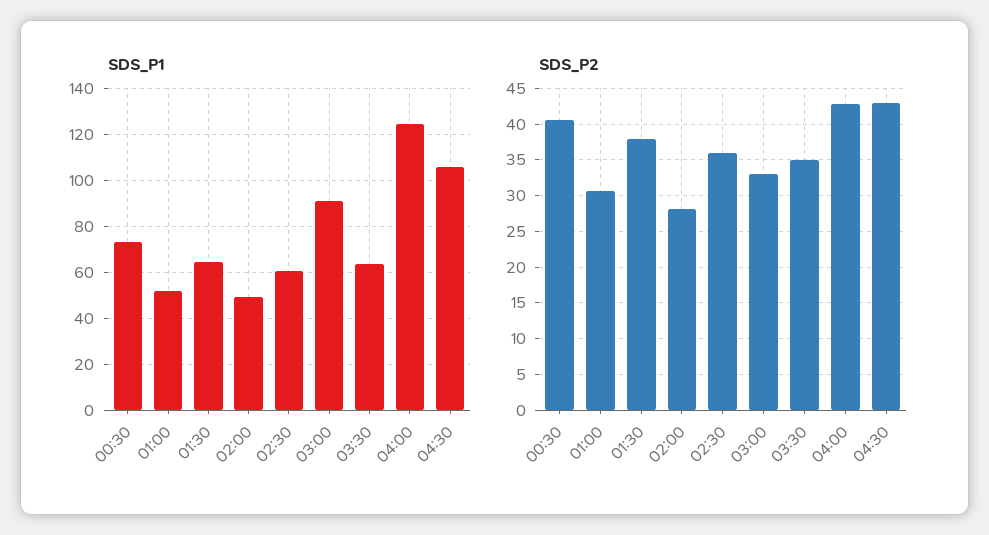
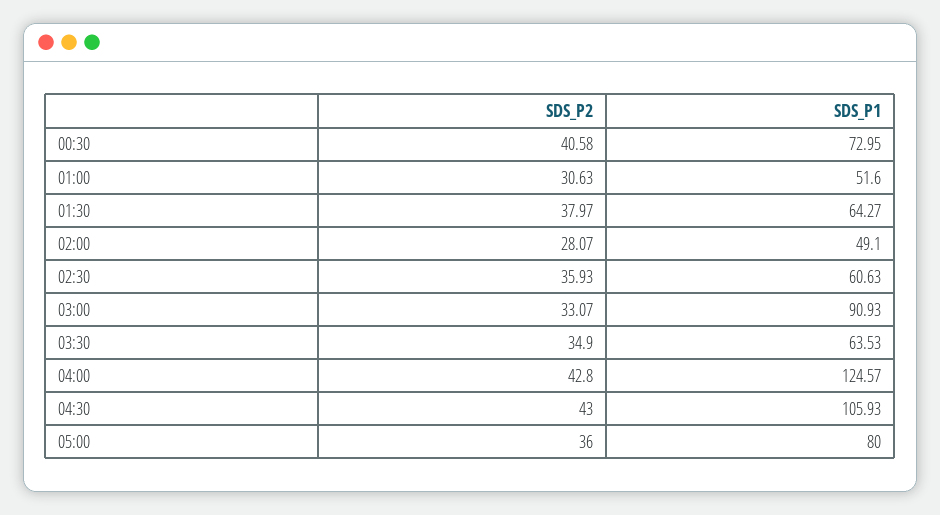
SDS_P2, 05:00: none -> 36
SDS_P1, 05:00: none -> 80

